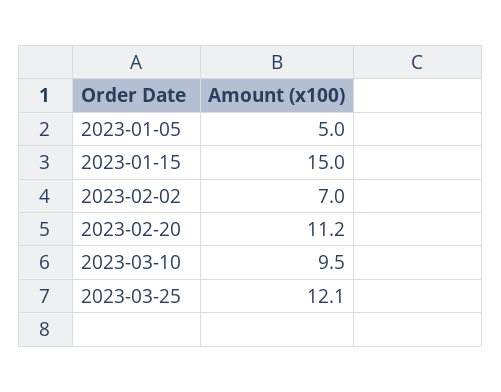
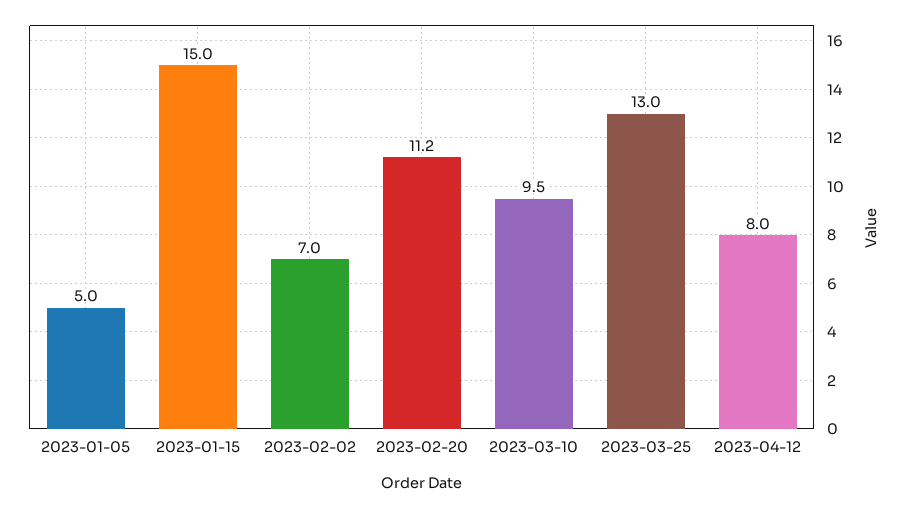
2023-03-25: 12.1 -> 13
2023-04-12: none -> 8

